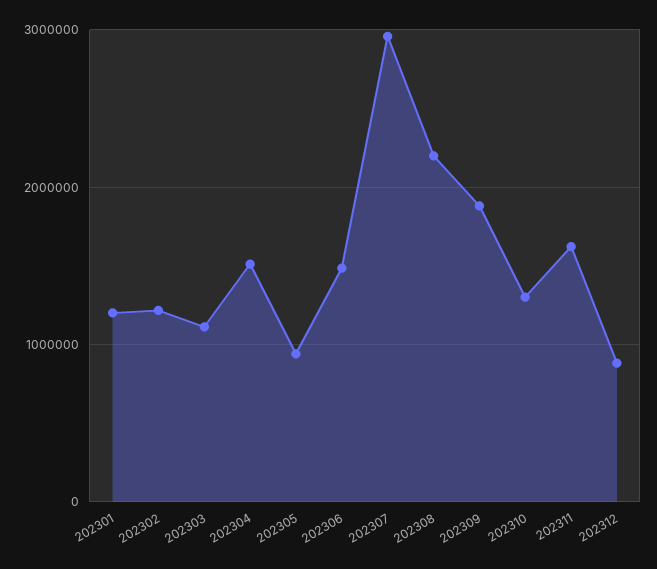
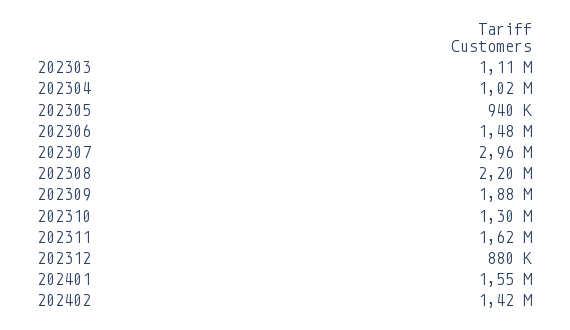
202301: 1200000 -> none
202302: 1200000 -> none
202304: 1500000 -> 1020000
202401: none -> 1550000
202402: none -> 1420000

